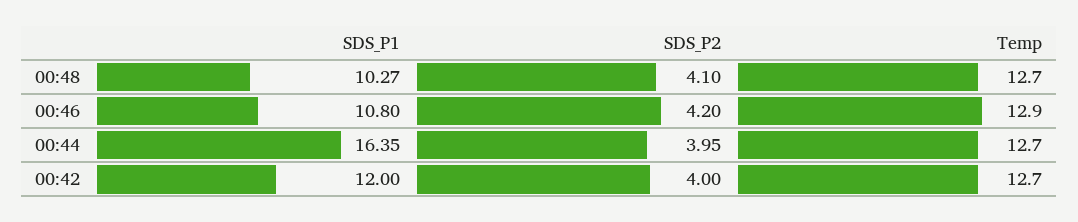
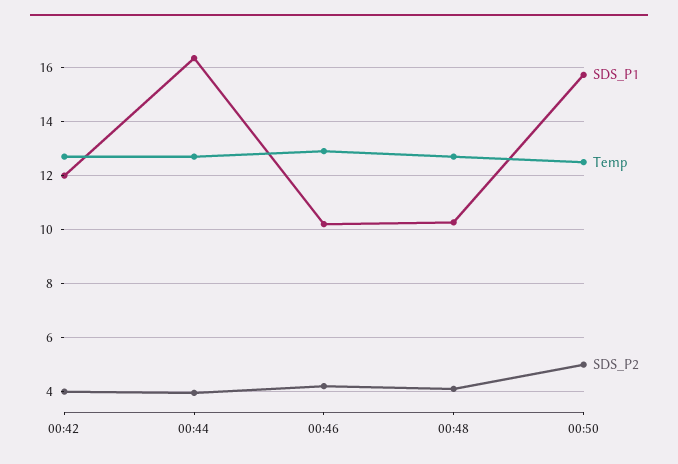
SDS_P1, 00:46: 10.8 -> 10.25
SDS_P1, 00:50: none -> 15.75
Temp, 00:50: none -> 12.5
SDS_P2, 00:50: none -> 5

